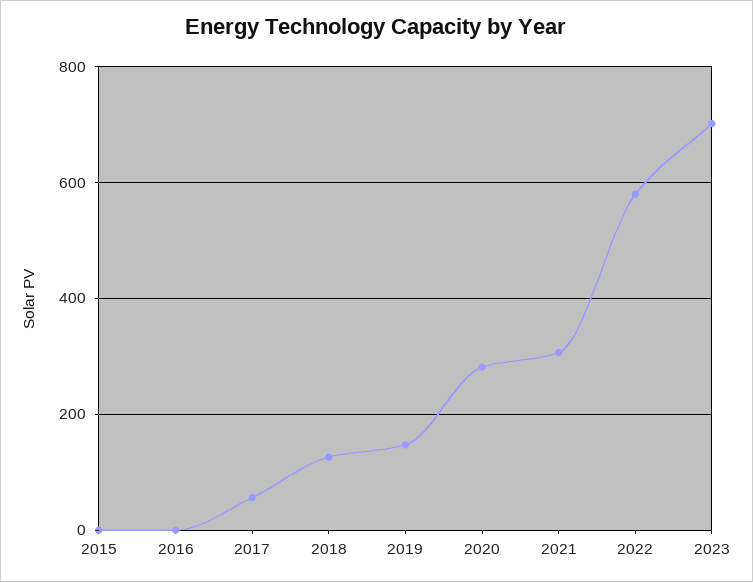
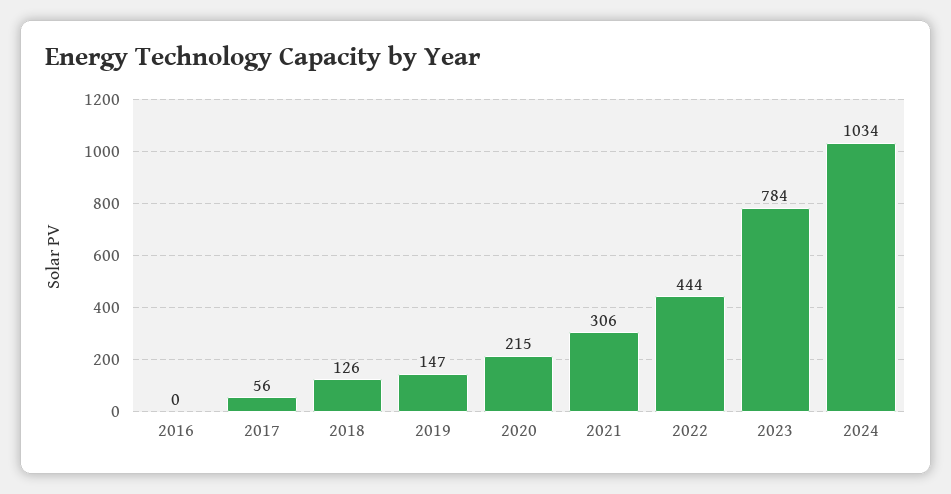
2015: 0 -> none
2020: 280 -> 215
2022: 580 -> 444
2023: 700 -> 784
2024: none -> 1034

